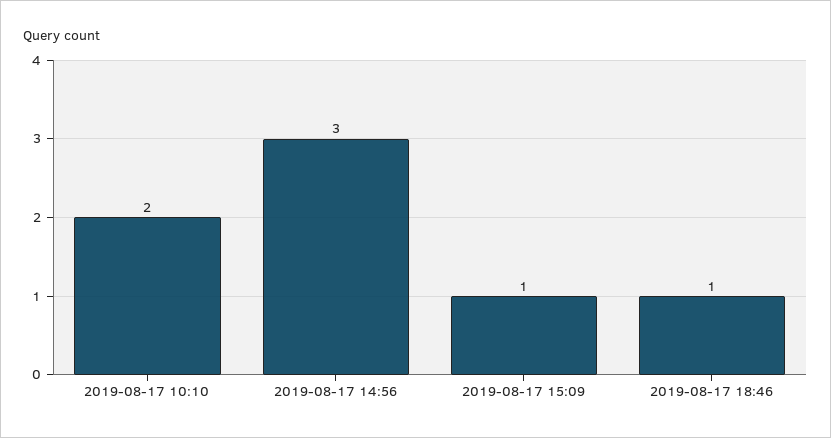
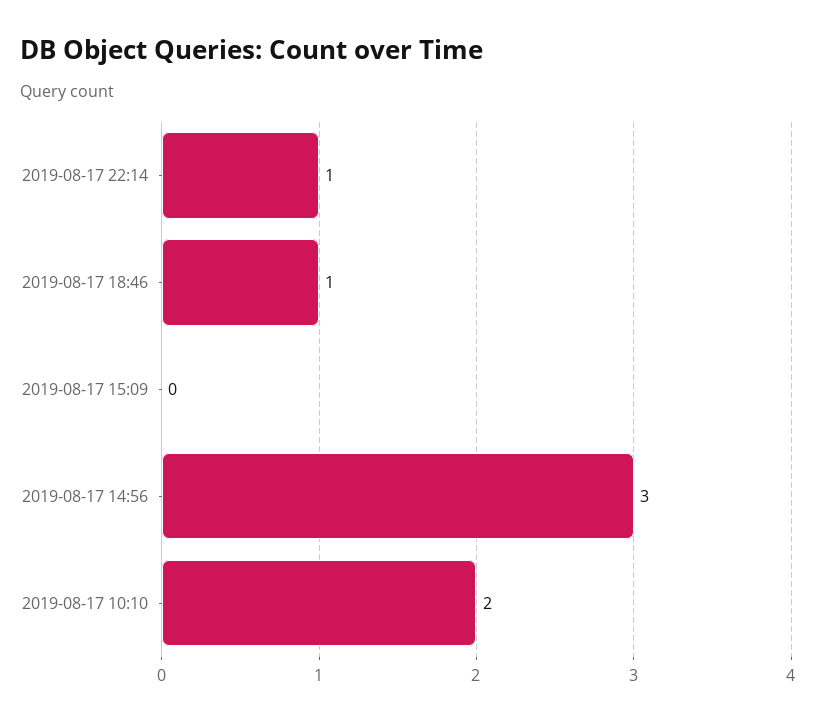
2019-08-17 15:09: 1 -> 0
2019-08-17 22:14: none -> 1

